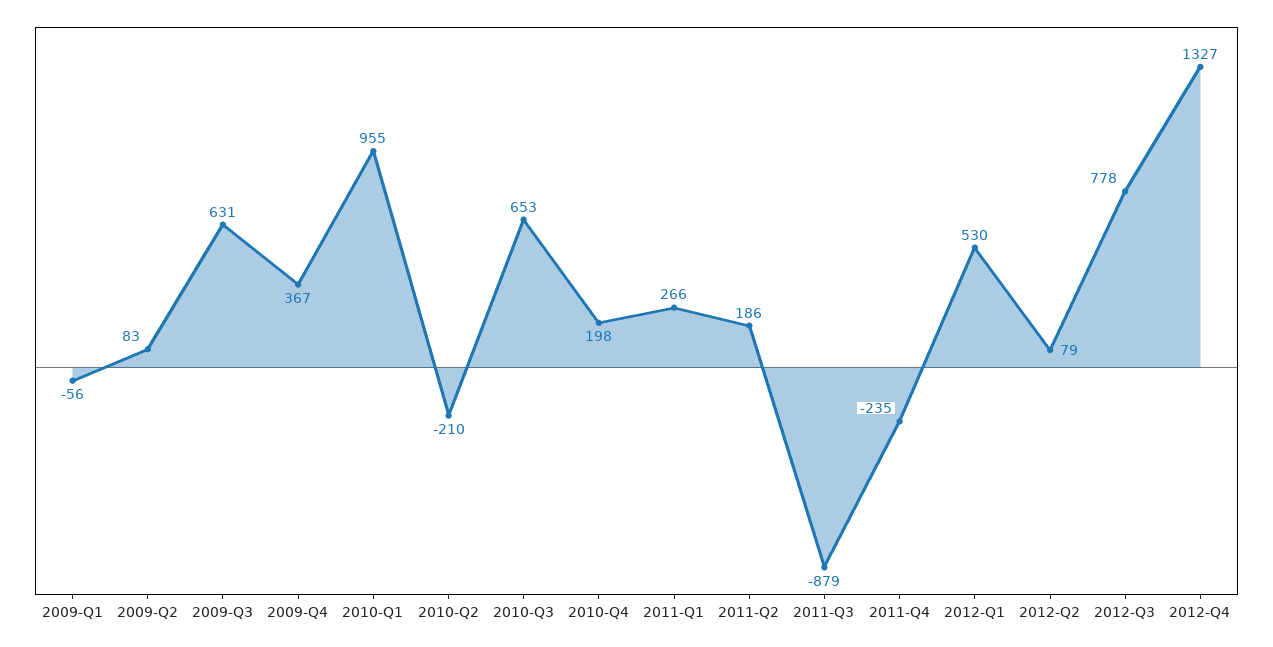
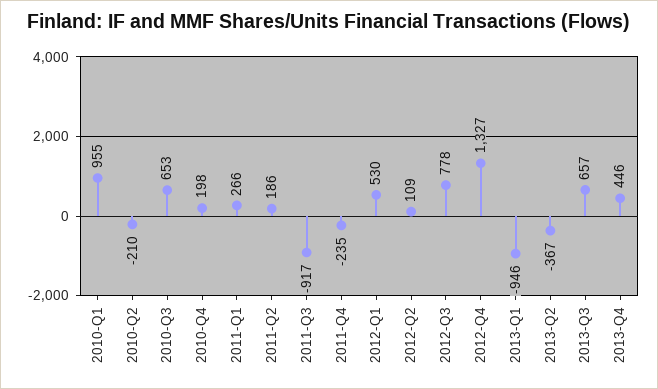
2009-Q1: -56 -> none
2009-Q2: 83 -> none
2009-Q3: 631 -> none
2009-Q4: 367 -> none
2011-Q3: -879 -> -917
2012-Q2: 79 -> 109
2013-Q1: none -> -946
2013-Q2: none -> -367
2013-Q3: none -> 657
2013-Q4: none -> 446

